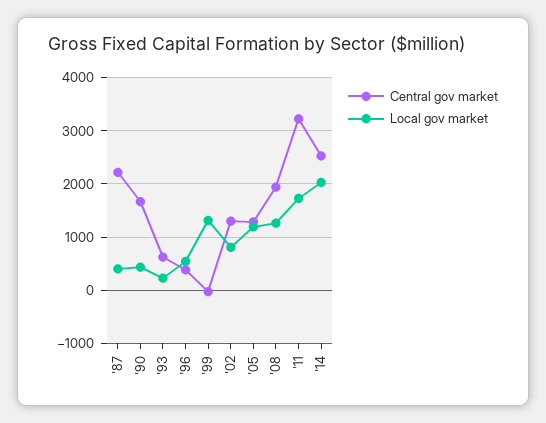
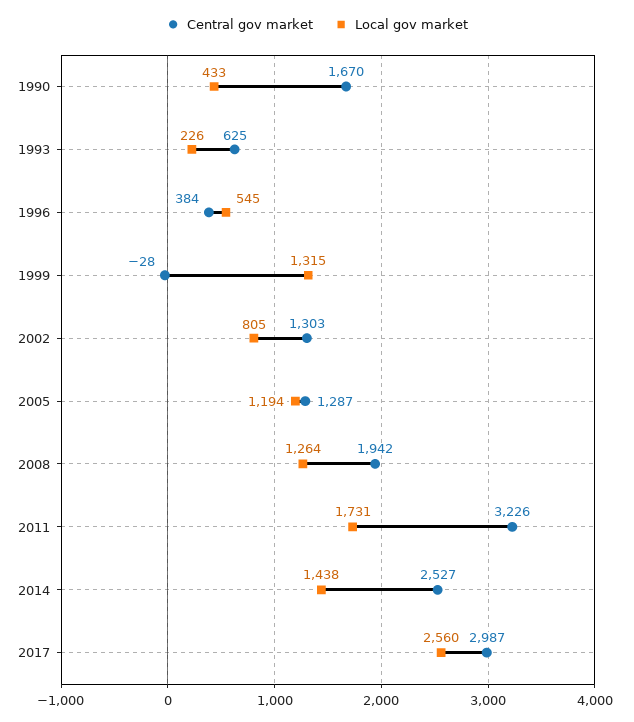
Central gov market, '87: 2200 -> none
Local gov market, '87: 400 -> none
Local gov market, '14: 2000 -> 1438
Central gov market, 2017: none -> 2987
Local gov market, 2017: none -> 2560

